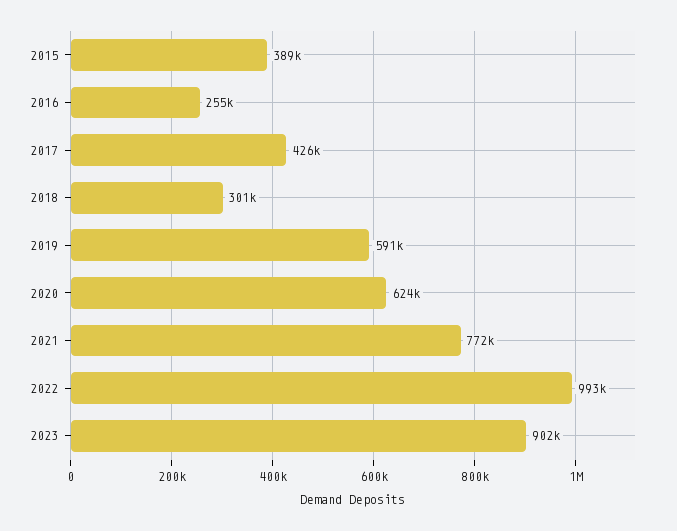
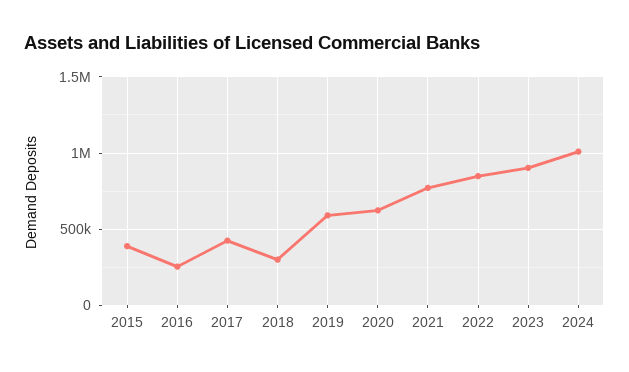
2022: 993000 -> 850000
2024: none -> 1000000

